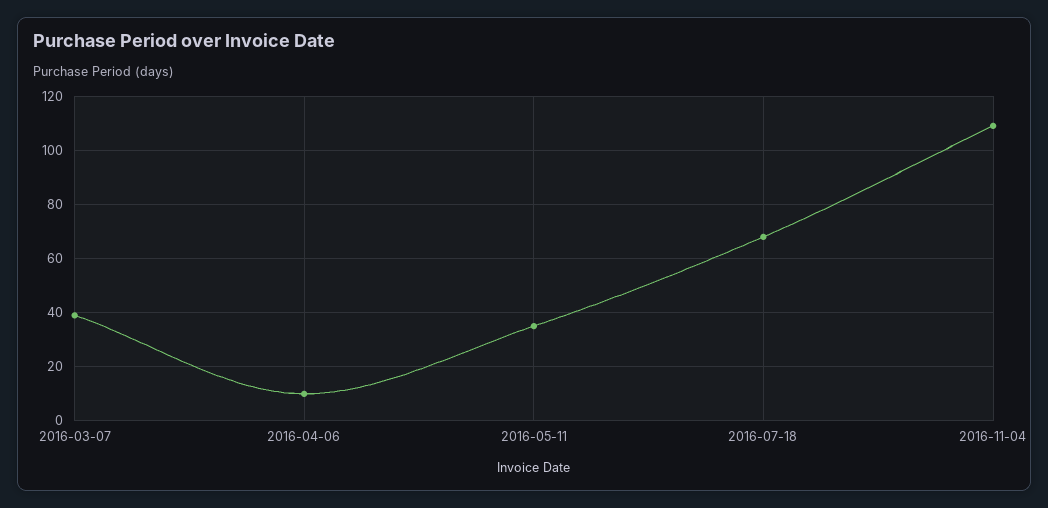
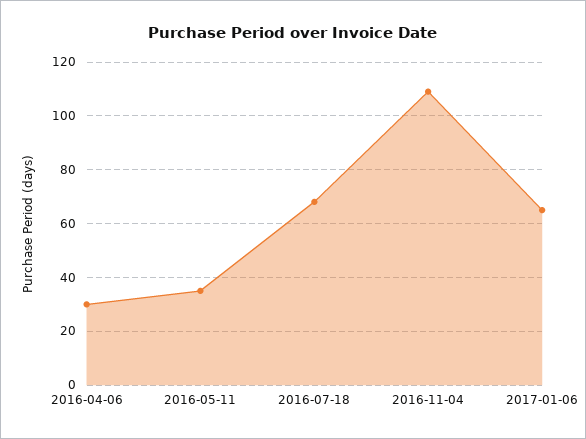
2016-03-07: 40 -> none
2016-04-06: 10 -> 30
2017-01-06: none -> 65

